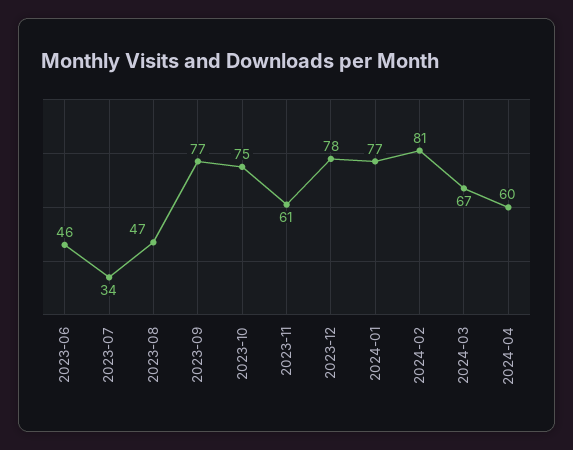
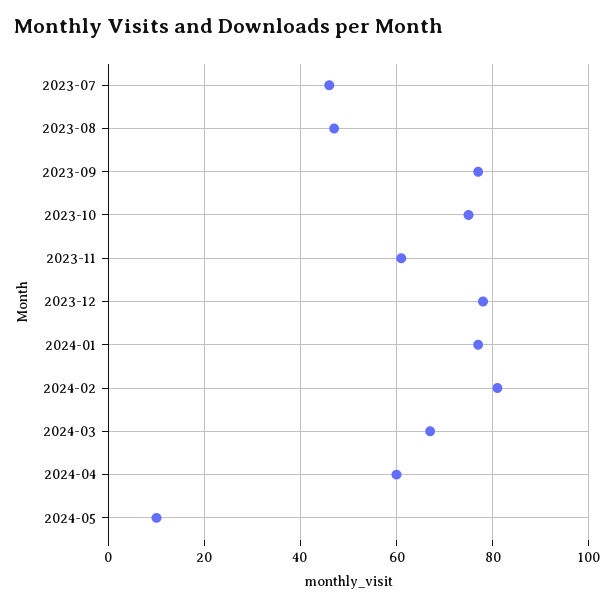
2023-06: 46 -> none
2023-07: 34 -> 45
2024-05: none -> 10

